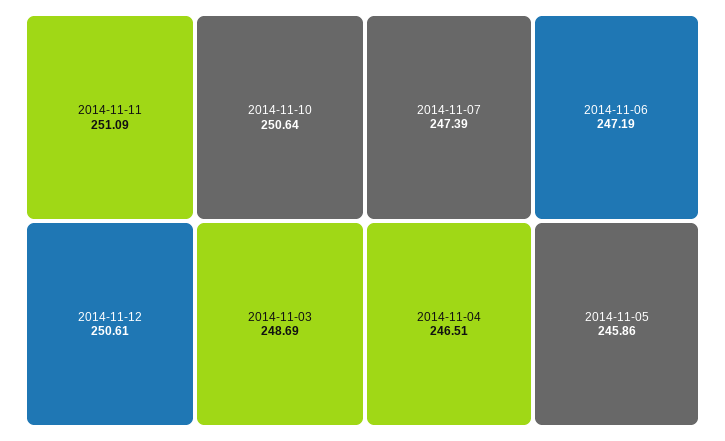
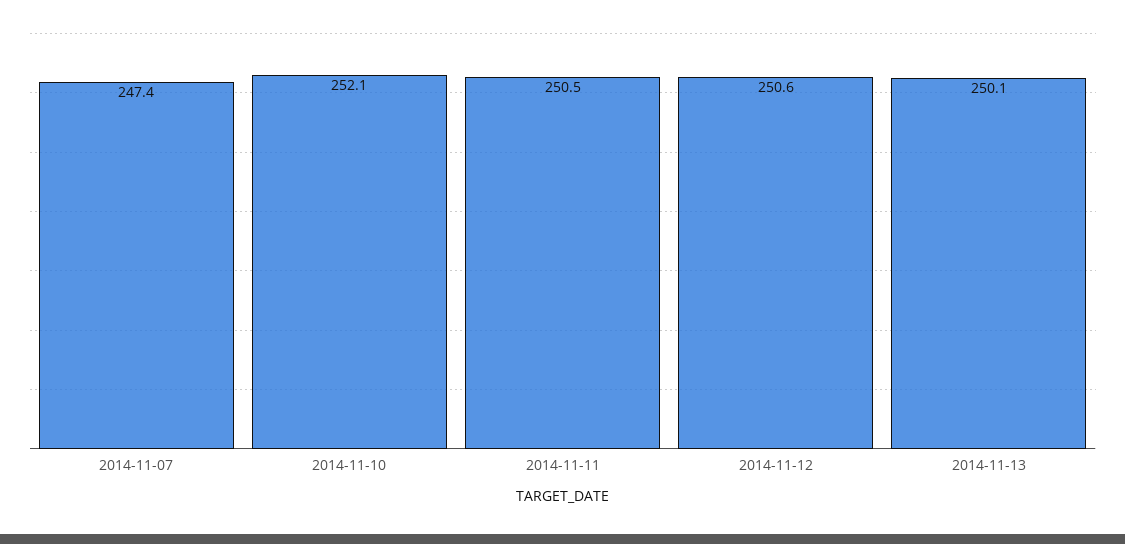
2014-11-11: 251.09 -> 250.5
2014-11-10: 250.64 -> 252.1
2014-11-03: 248.69 -> none
2014-11-06: 247.19 -> none
2014-11-04: 246.51 -> none
2014-11-05: 245.86 -> none
2014-11-13: none -> 250.1

